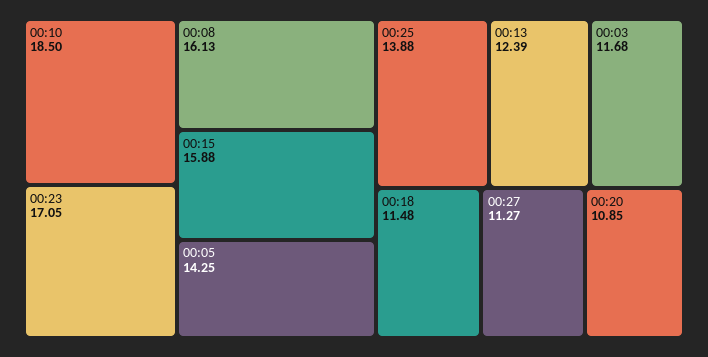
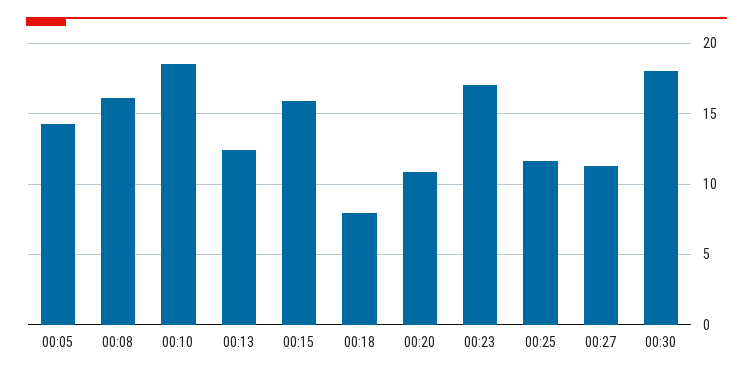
00:25: 13.88 -> 11.5
00:03: 11.68 -> none
00:18: 11.48 -> 8
00:30: none -> 18

